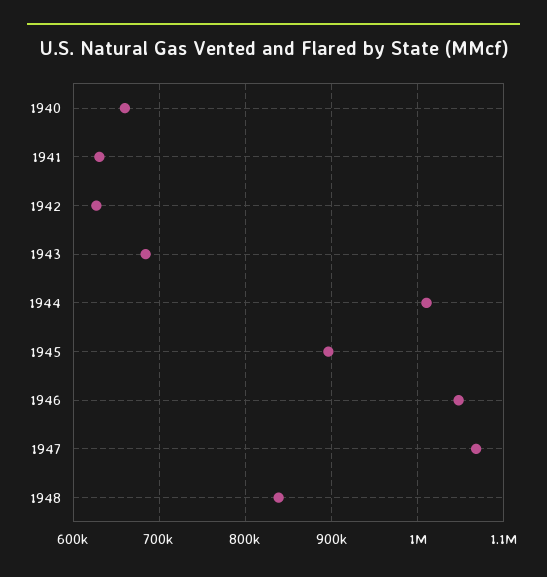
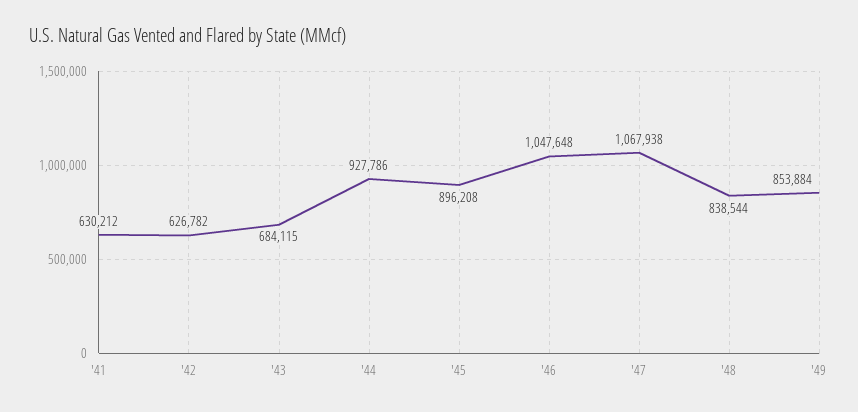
1940: 660000 -> none
1944: 1010000 -> 927786
'49: none -> 853884

